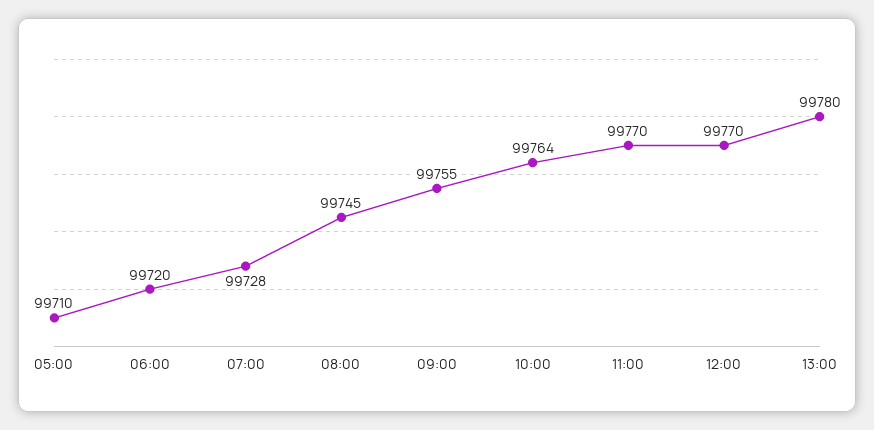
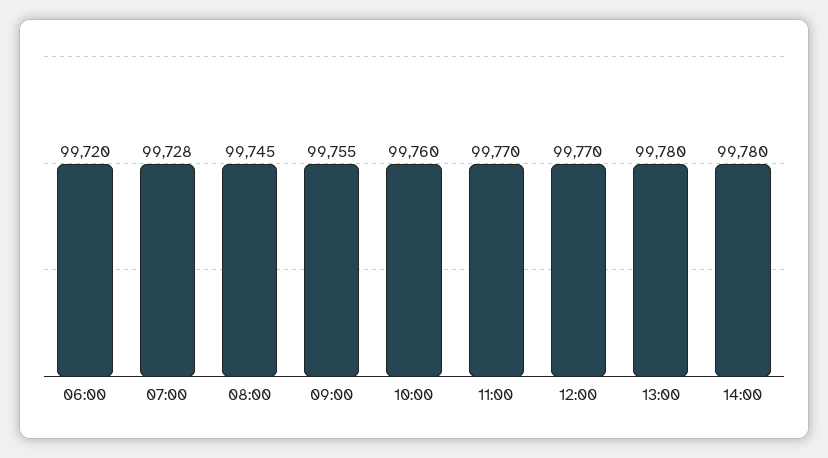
05:00: 99710 -> none
10:00: 99764 -> 99760
14:00: none -> 99780

